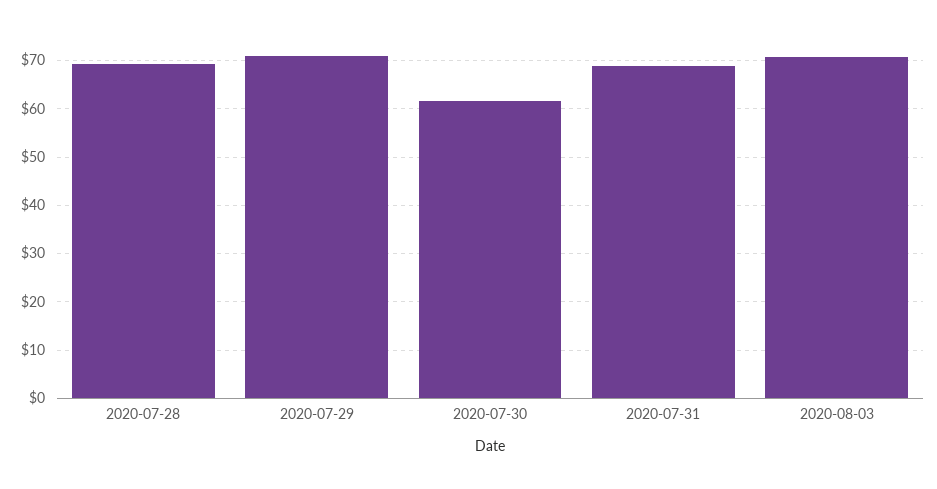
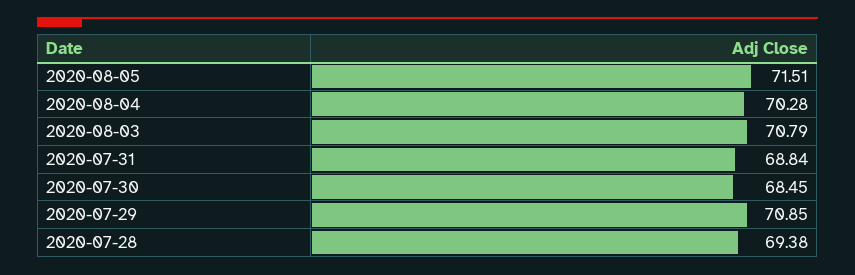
2020-07-30: 62 -> 68.45
2020-08-05: none -> 71.51
2020-08-04: none -> 70.28

